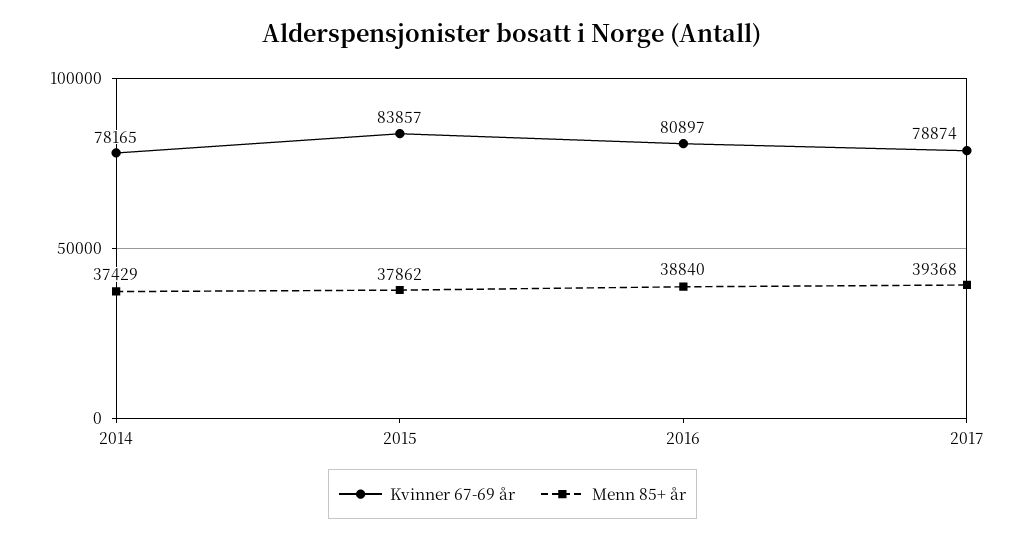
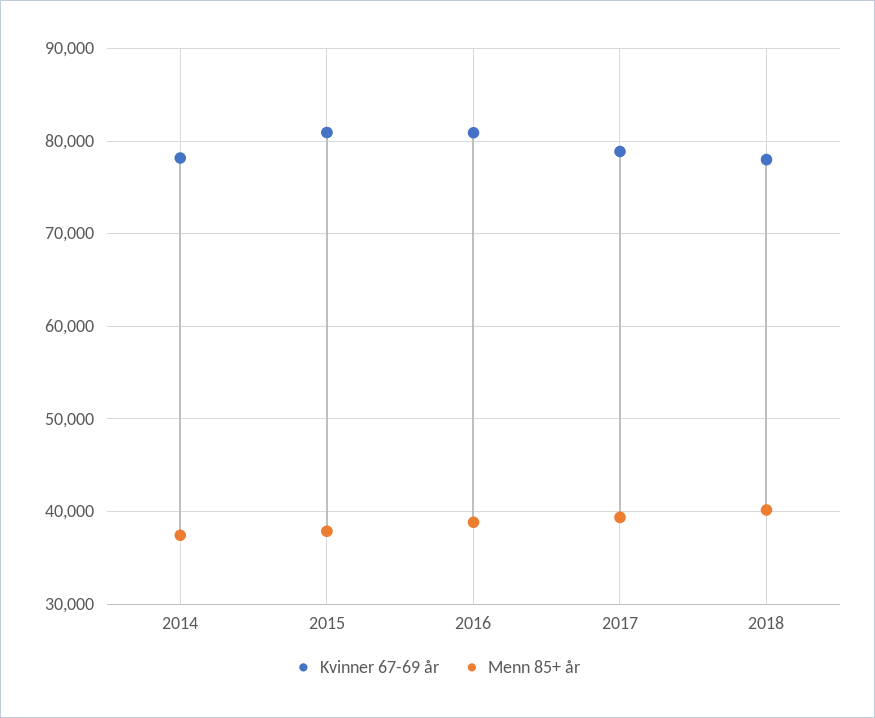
Kvinner 67-69 år, 2015: 83857 -> 81000
Kvinner 67-69 år, 2018: none -> 78000
Menn 85+ år, 2018: none -> 40000

